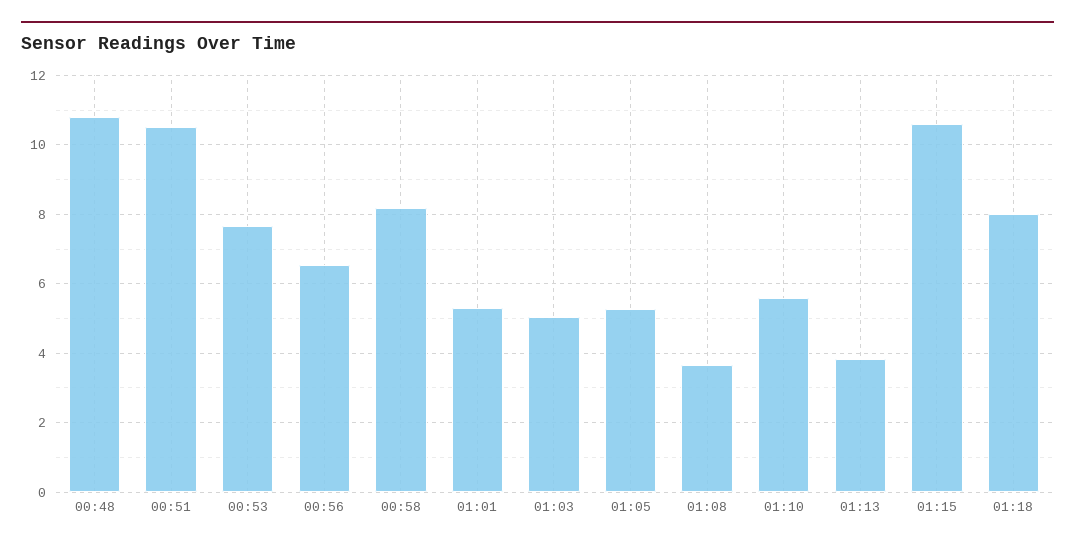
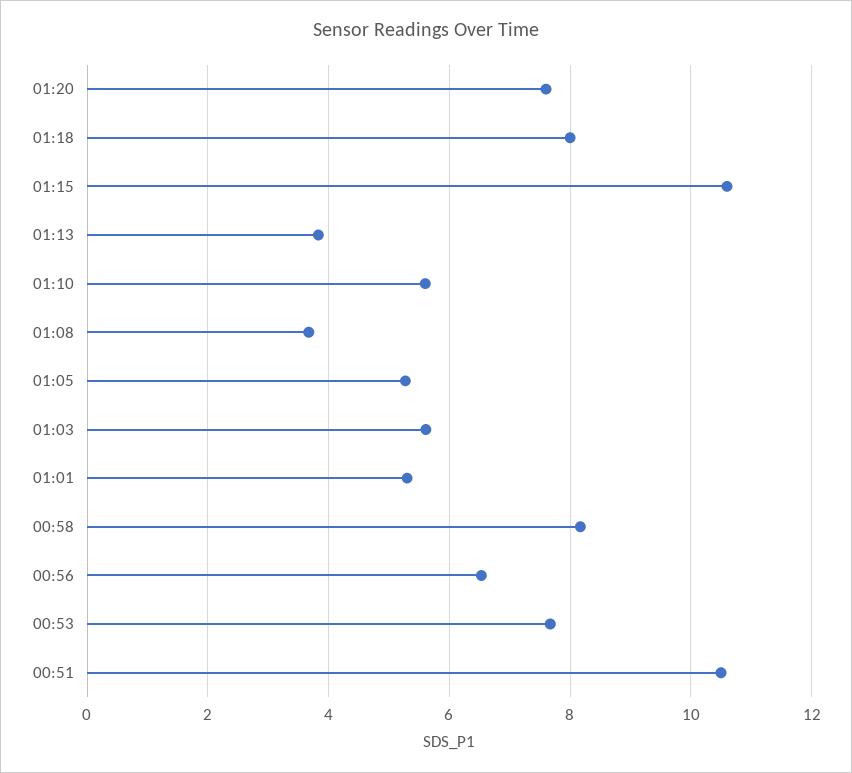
00:48: 10.8 -> none
01:03: 5 -> 5.6
01:20: none -> 7.6

